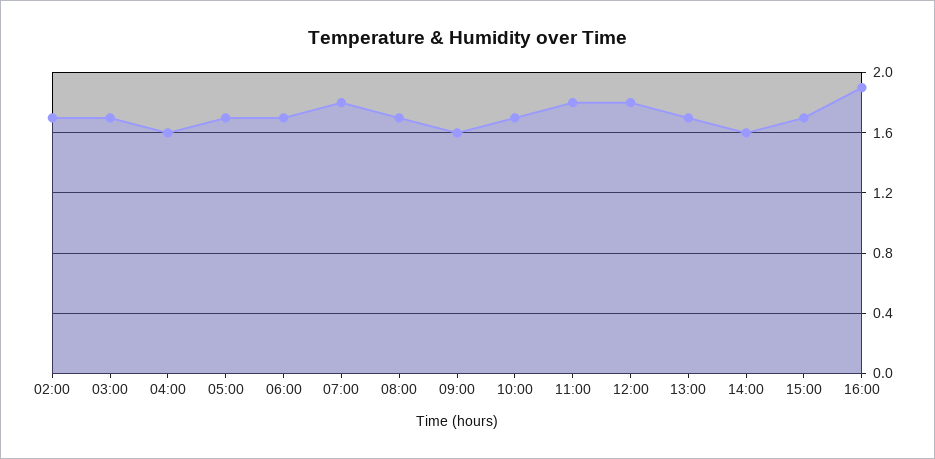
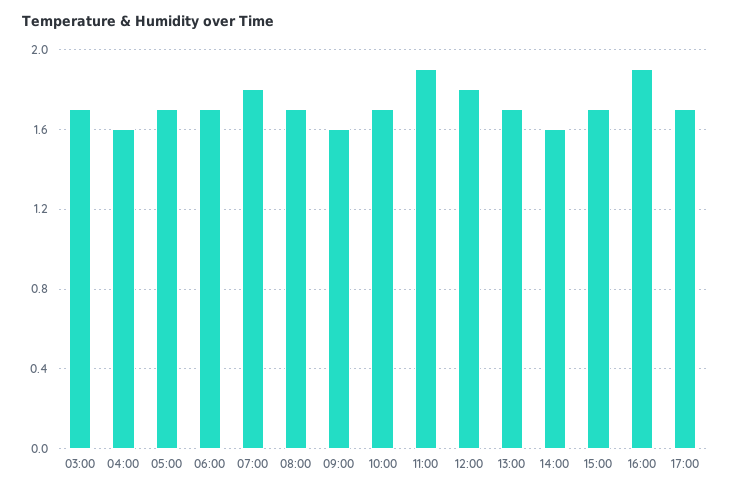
02:00: 1.7 -> none
11:00: 1.8 -> 1.9
17:00: none -> 1.7

